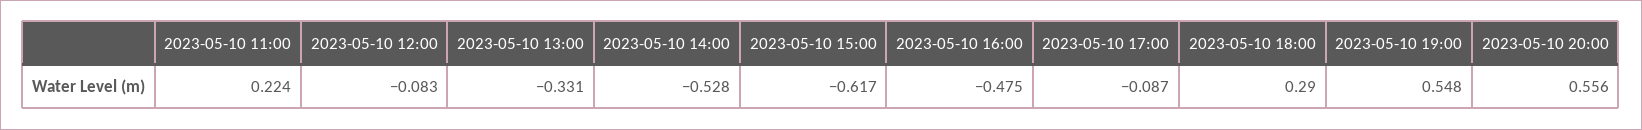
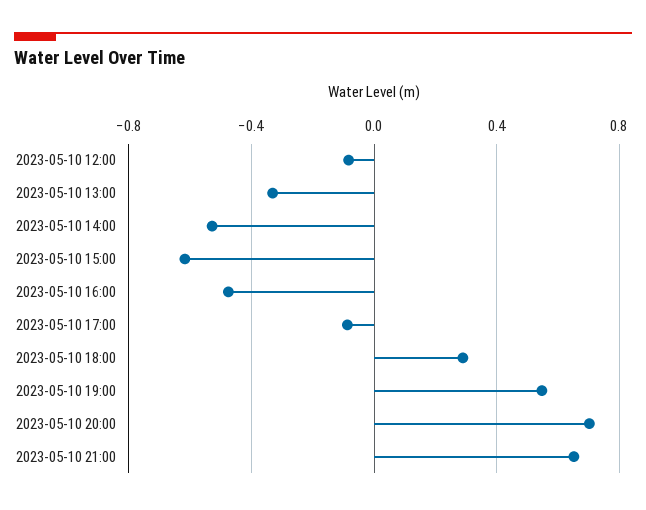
2023-05-10 11:00: 0.224 -> none
2023-05-10 20:00: 0.556 -> 0.7
2023-05-10 21:00: none -> 0.65

